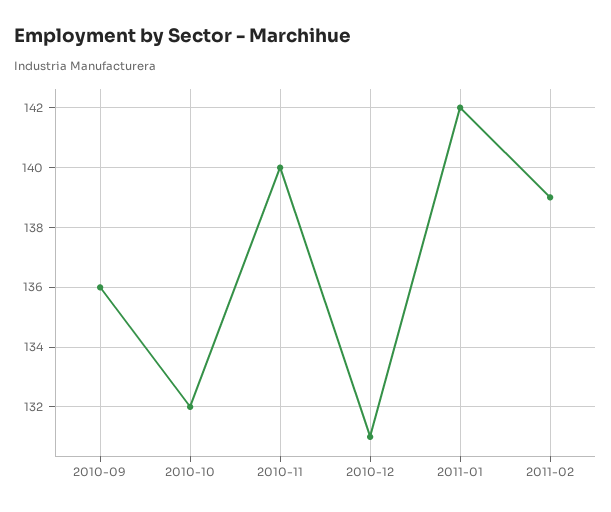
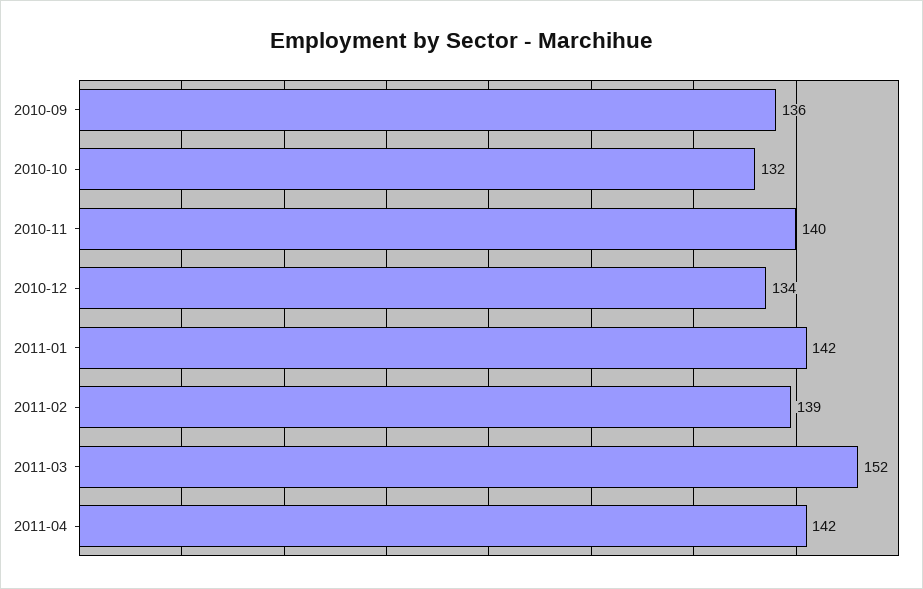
2010-12: 131 -> 134
2011-03: none -> 152
2011-04: none -> 142

